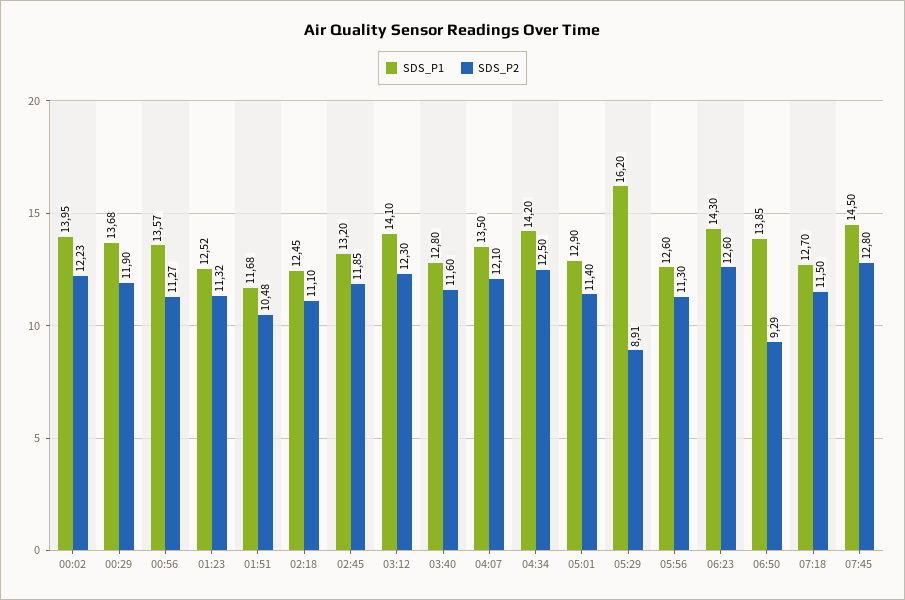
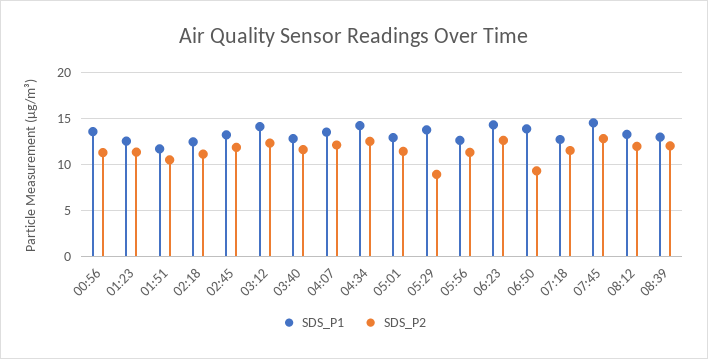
SDS_P1, 00:02: 13.95 -> none
SDS_P2, 00:02: 12.23 -> none
SDS_P1, 00:29: 13.68 -> none
SDS_P2, 00:29: 11.9 -> none
SDS_P1, 05:29: 16.2 -> 14
SDS_P1, 08:12: none -> 13
SDS_P2, 08:12: none -> 12
SDS_P1, 08:39: none -> 13
SDS_P2, 08:39: none -> 12

